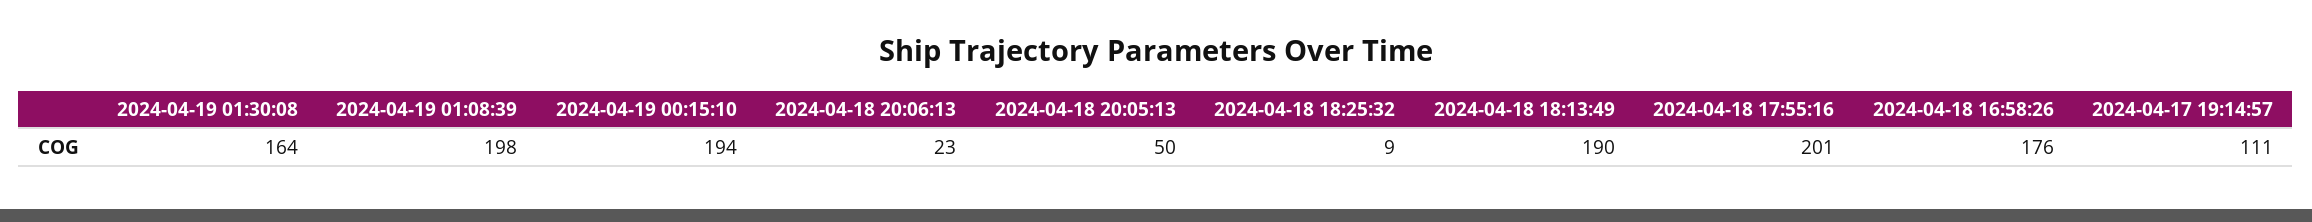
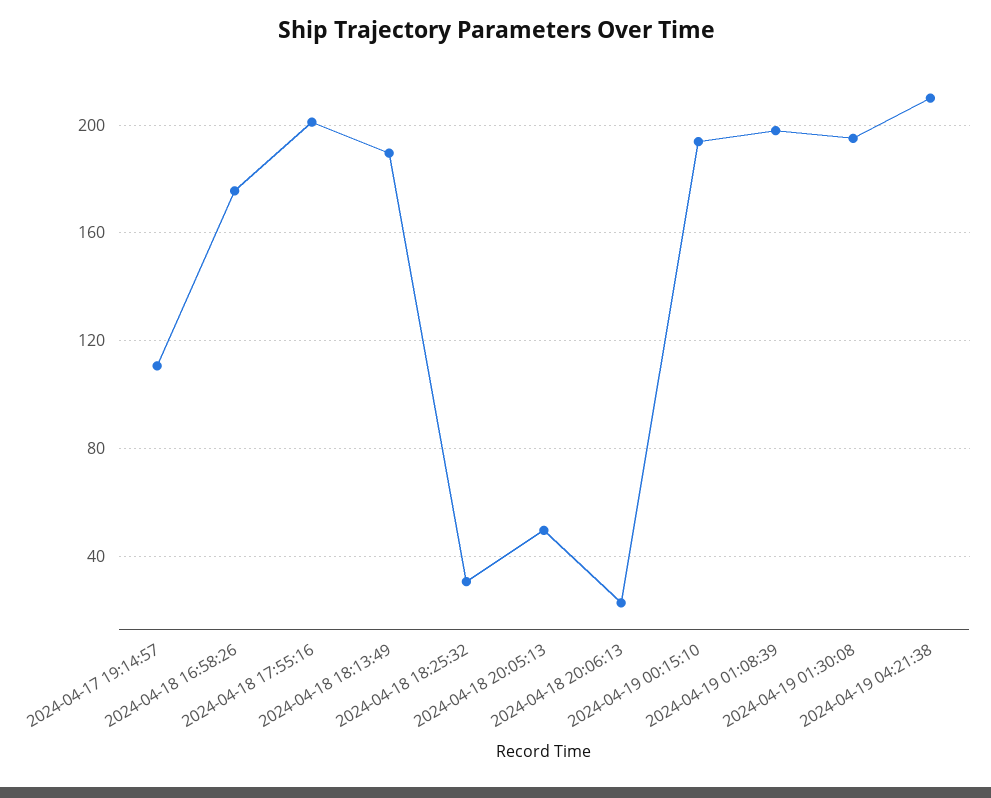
2024-04-19 01:30:08: 164 -> 195
2024-04-18 18:25:32: 9 -> 30
2024-04-19 04:21:38: none -> 210

